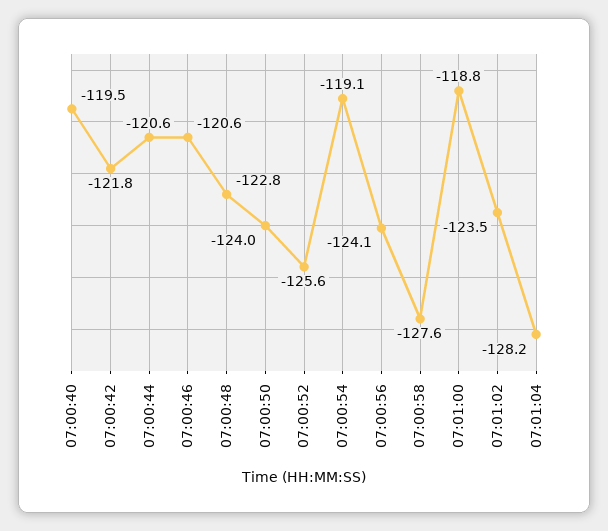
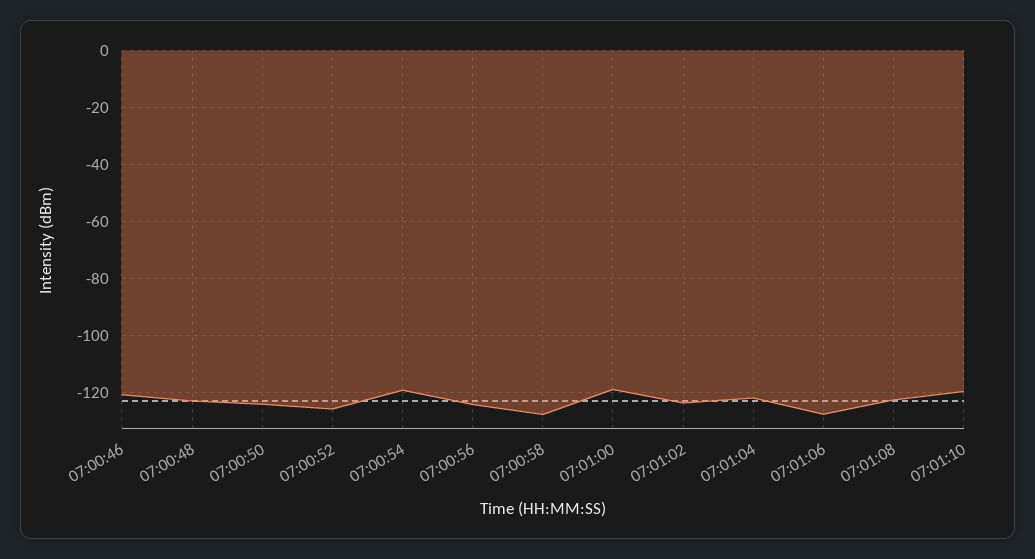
07:00:40: -119.5 -> none
07:00:42: -121.8 -> none
07:00:44: -120.6 -> none
07:01:04: -128.2 -> -122.5
07:01:06: none -> -127.5
07:01:08: none -> -122.5
07:01:10: none -> -120

